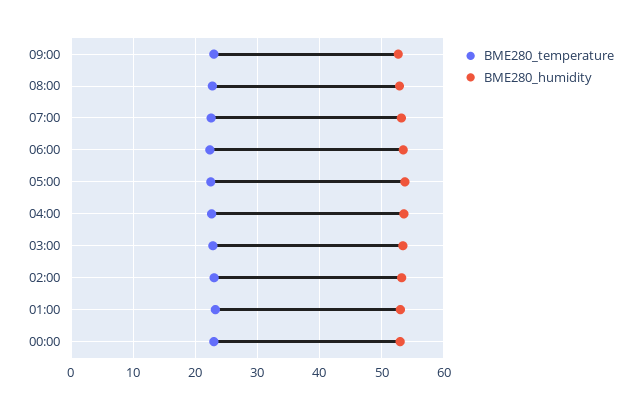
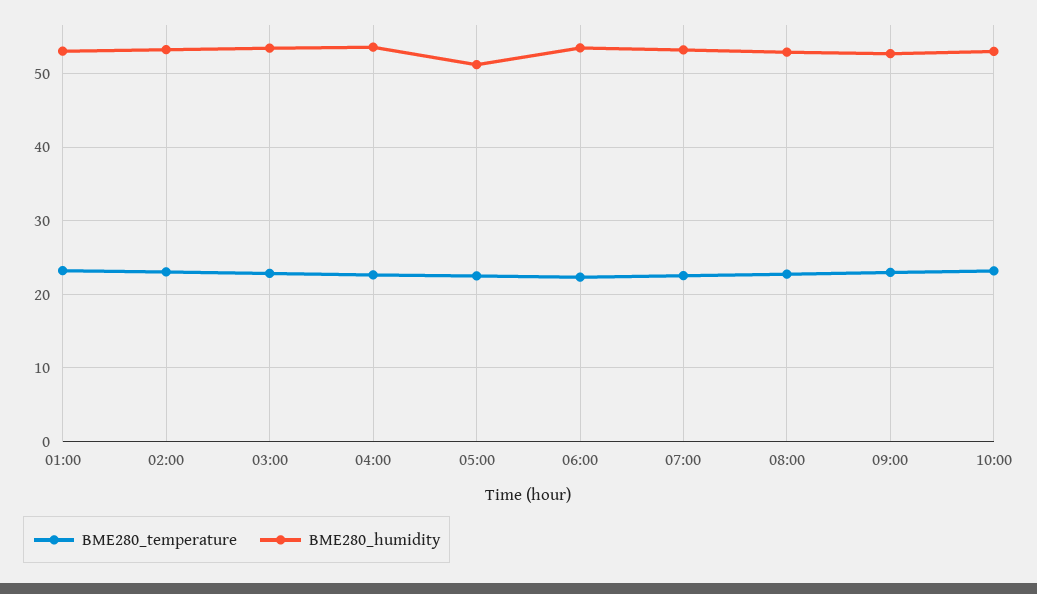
BME280_humidity, 05:00: 54 -> 51
BME280_temperature, 00:00: 23 -> none
BME280_humidity, 00:00: 53 -> none
BME280_temperature, 10:00: none -> 23
BME280_humidity, 10:00: none -> 53

